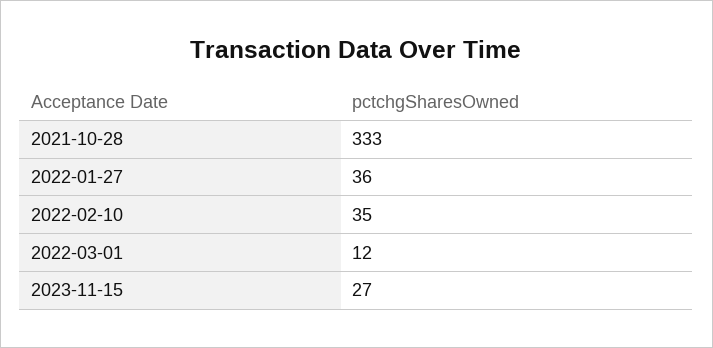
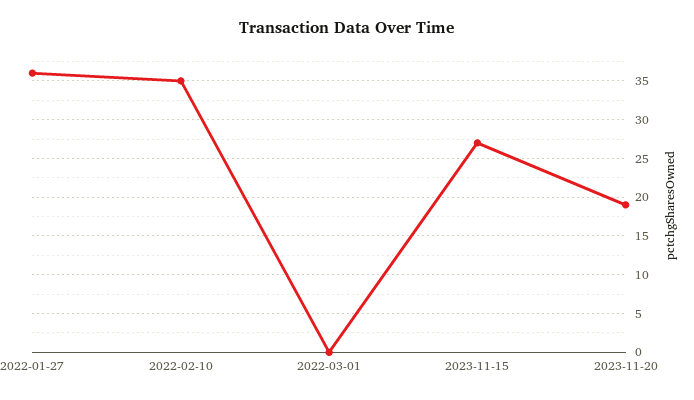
2021-10-28: 333 -> none
2022-03-01: 12 -> 0
2023-11-20: none -> 19

